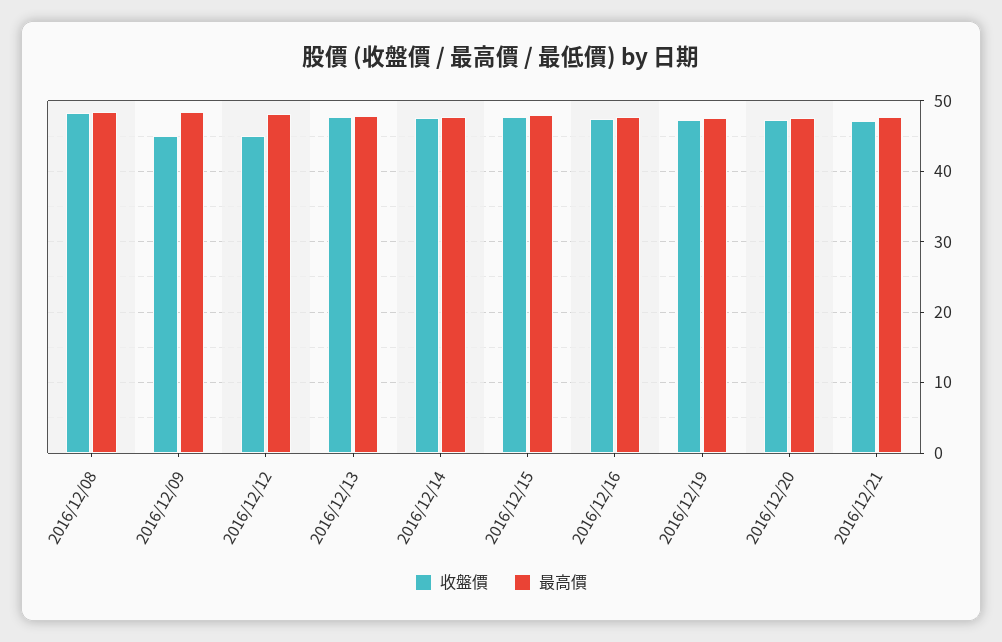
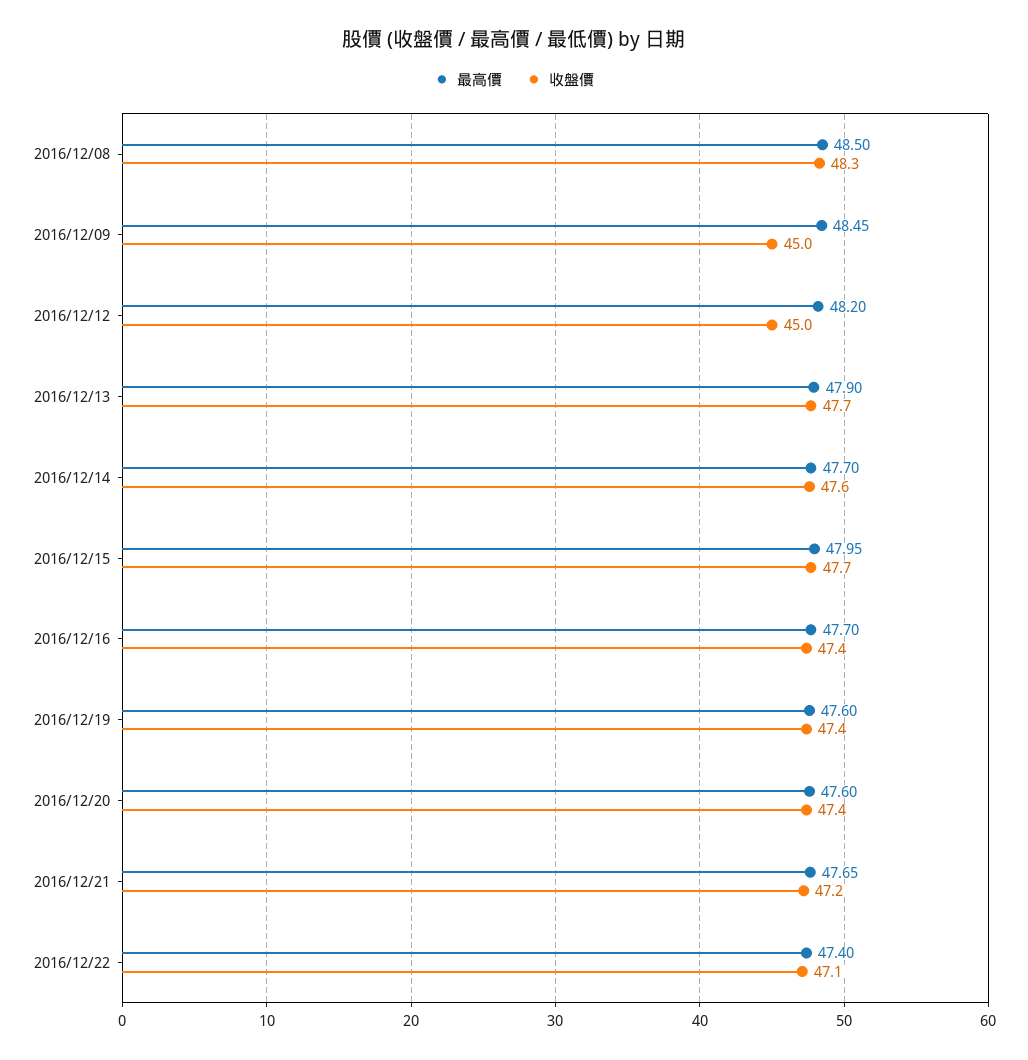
最高價, 2016/12/22: none -> 47.4
收盤價, 2016/12/22: none -> 47.1

